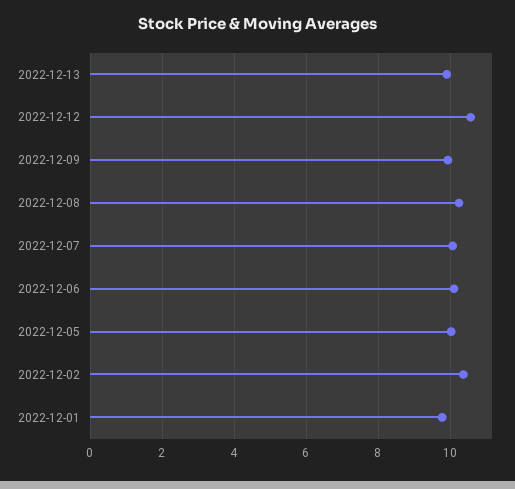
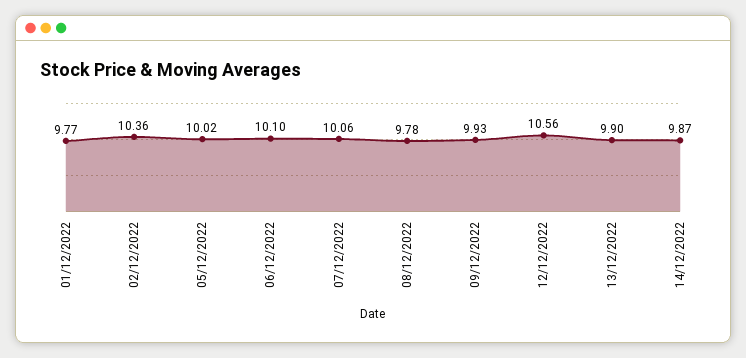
2022-12-08: 10.2 -> 9.78
14/12/2022: none -> 9.87

